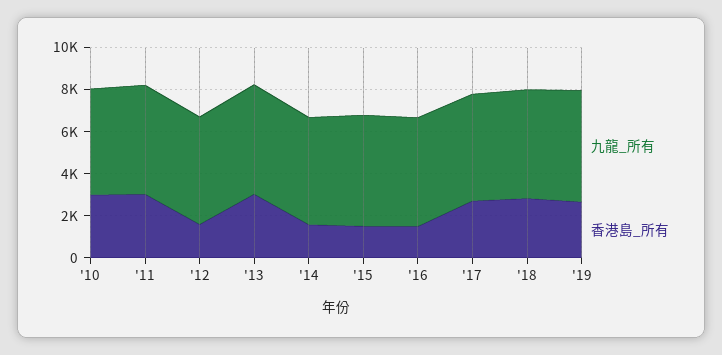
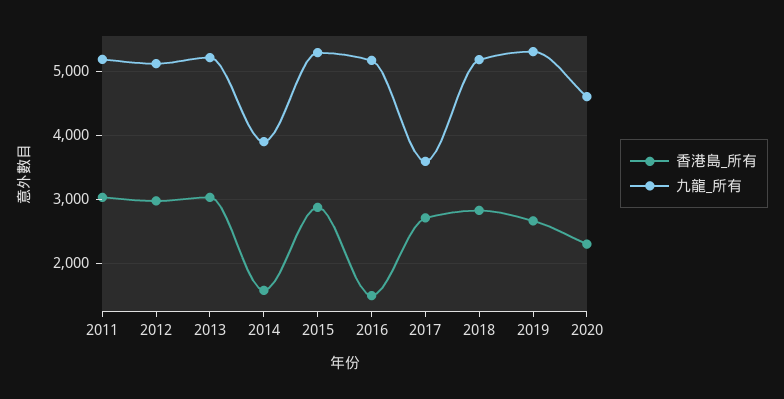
九龍_所有, '10: 5000 -> none
香港島_所有, '10: 3000 -> none
香港島_所有, '12: 1500 -> 3000
九龍_所有, '14: 5000 -> 3900
香港島_所有, '15: 1500 -> 2900
九龍_所有, '17: 5000 -> 3600
香港島_所有, 2020: none -> 2300
九龍_所有, 2020: none -> 4600

